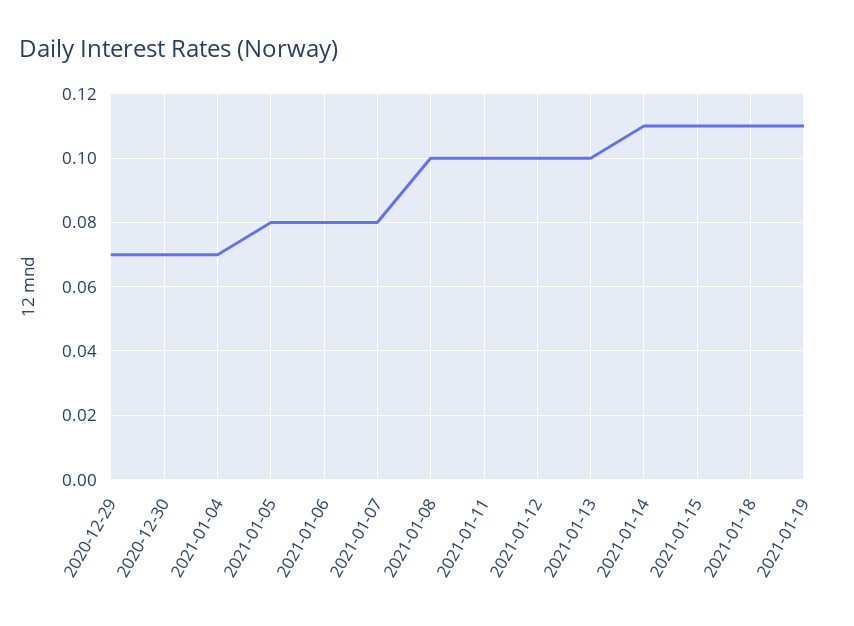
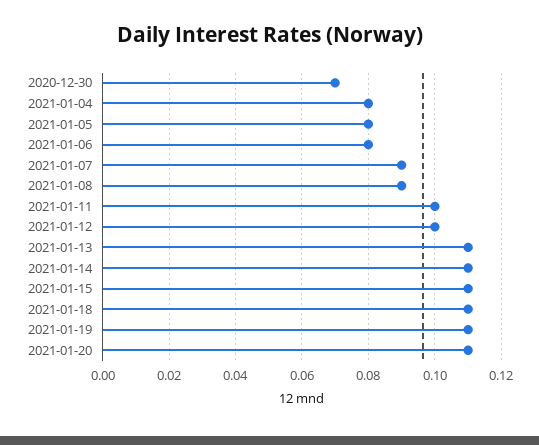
2020-12-29: 0.07 -> none
2021-01-04: 0.07 -> 0.08
2021-01-07: 0.08 -> 0.09
2021-01-08: 0.1 -> 0.09
2021-01-13: 0.1 -> 0.11
2021-01-20: none -> 0.11

